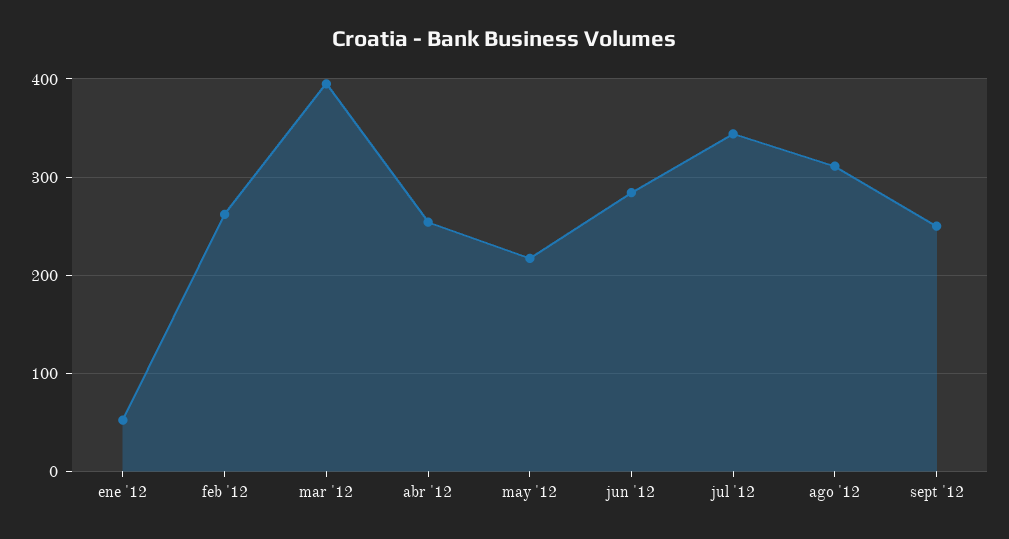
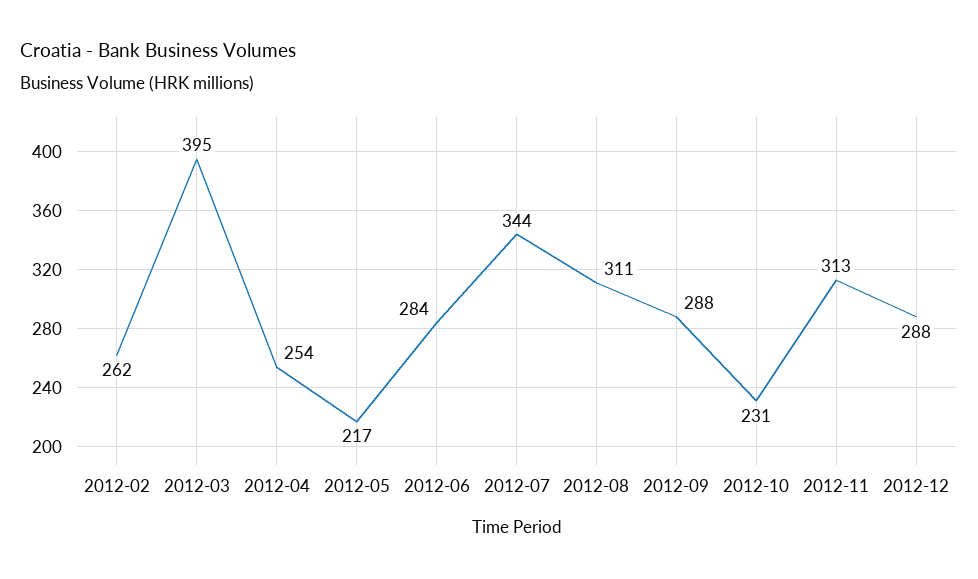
ene '12: 50 -> none
sept '12: 250 -> 288
2012-10: none -> 231
2012-11: none -> 313
2012-12: none -> 288

